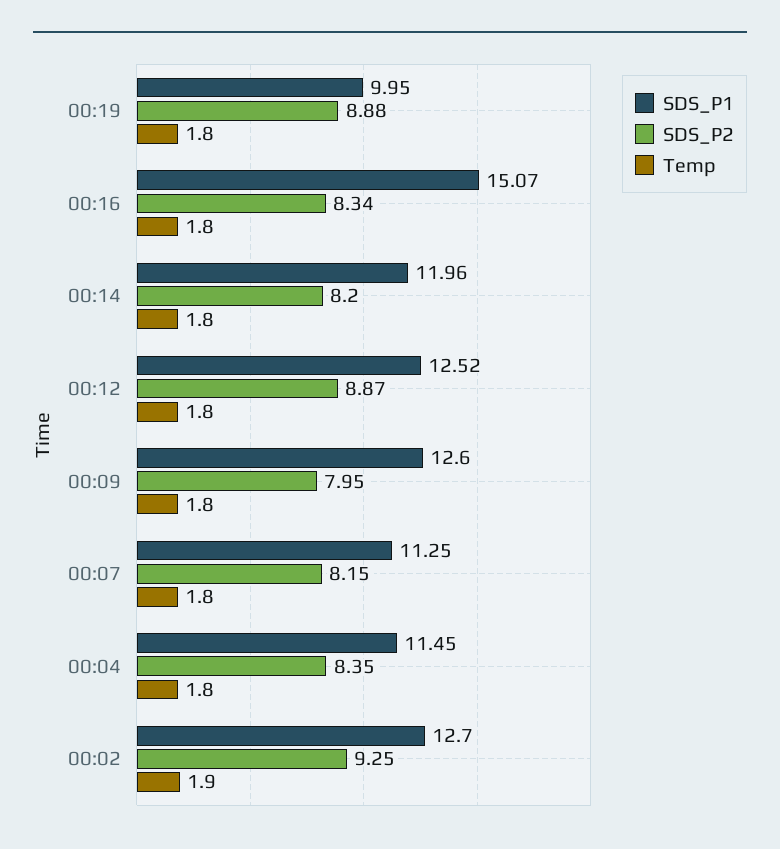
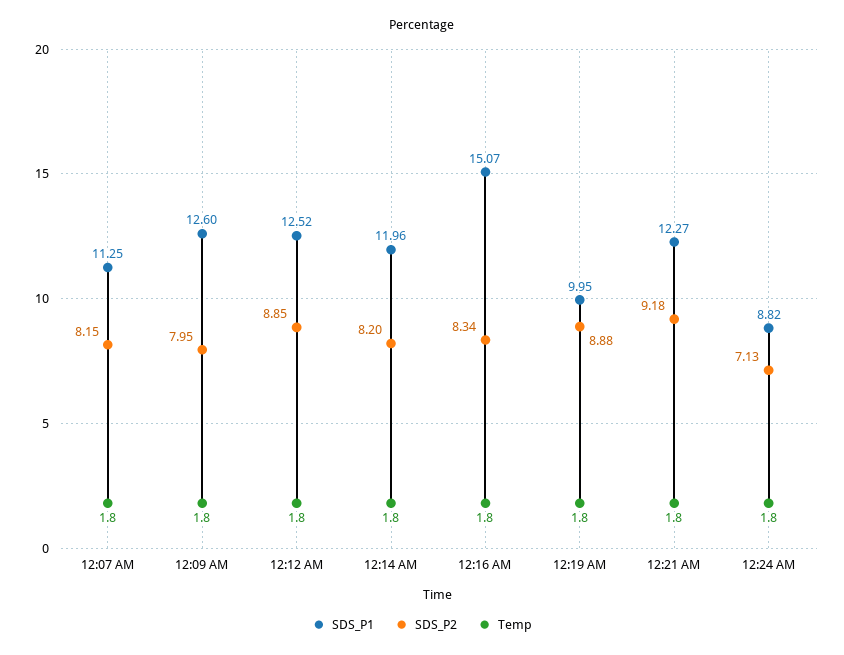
SDS_P2, 00:12: 8.87 -> 8.85
SDS_P1, 00:04: 11.45 -> none
SDS_P2, 00:04: 8.35 -> none
Temp, 00:04: 1.8 -> none
SDS_P1, 00:02: 12.7 -> none
SDS_P2, 00:02: 9.25 -> none
Temp, 00:02: 1.9 -> none
SDS_P1, 12:21 AM: none -> 12.27
SDS_P2, 12:21 AM: none -> 9.18
Temp, 12:21 AM: none -> 1.8
SDS_P1, 12:24 AM: none -> 8.82
SDS_P2, 12:24 AM: none -> 7.13
Temp, 12:24 AM: none -> 1.8

